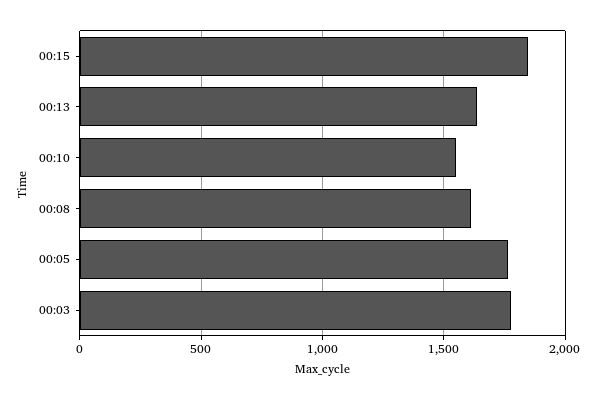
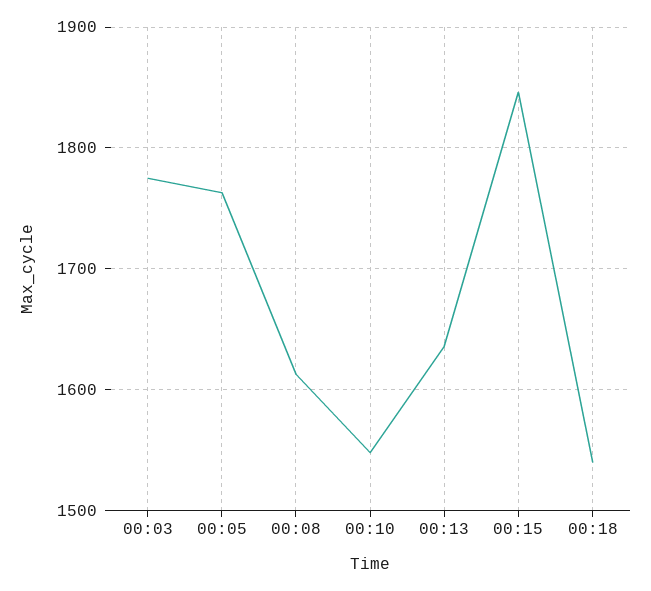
00:18: none -> 1540

